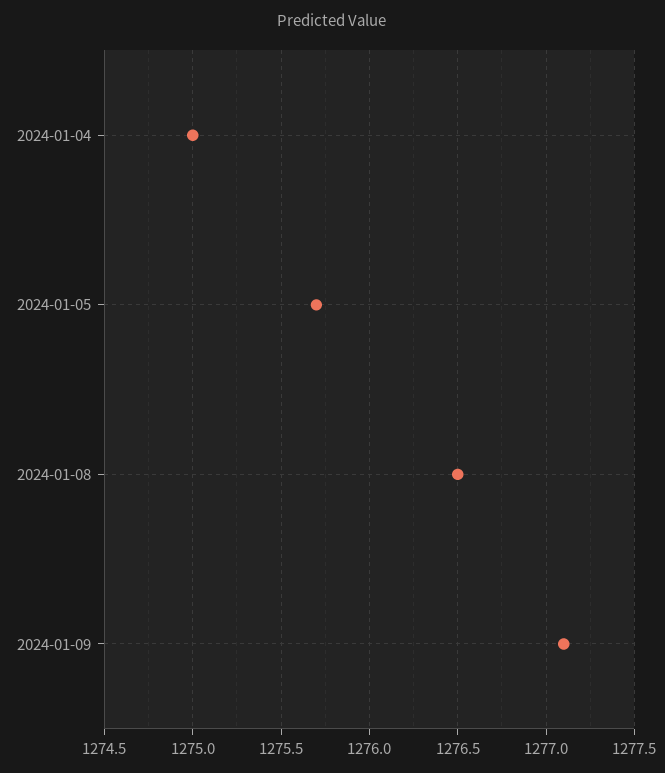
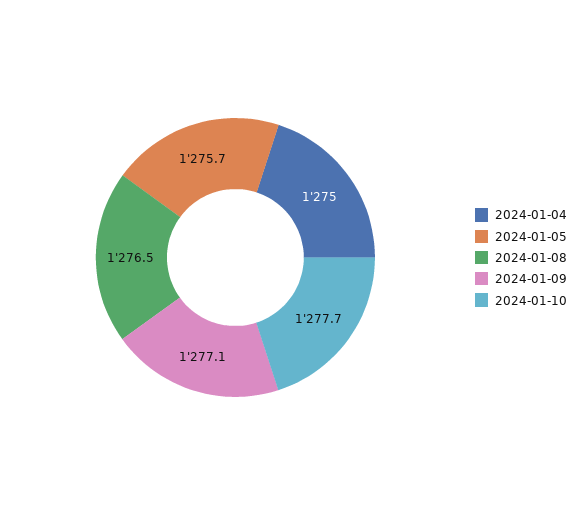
2024-01-10: none -> 1277.7

